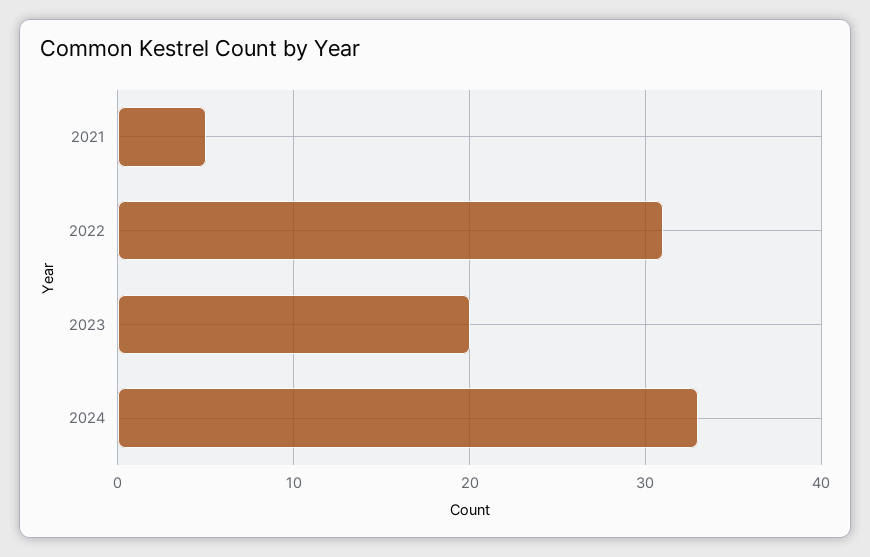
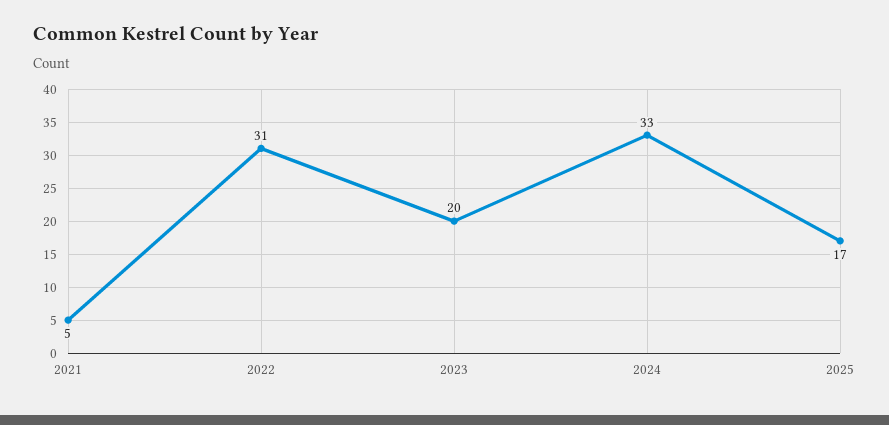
2025: none -> 17

